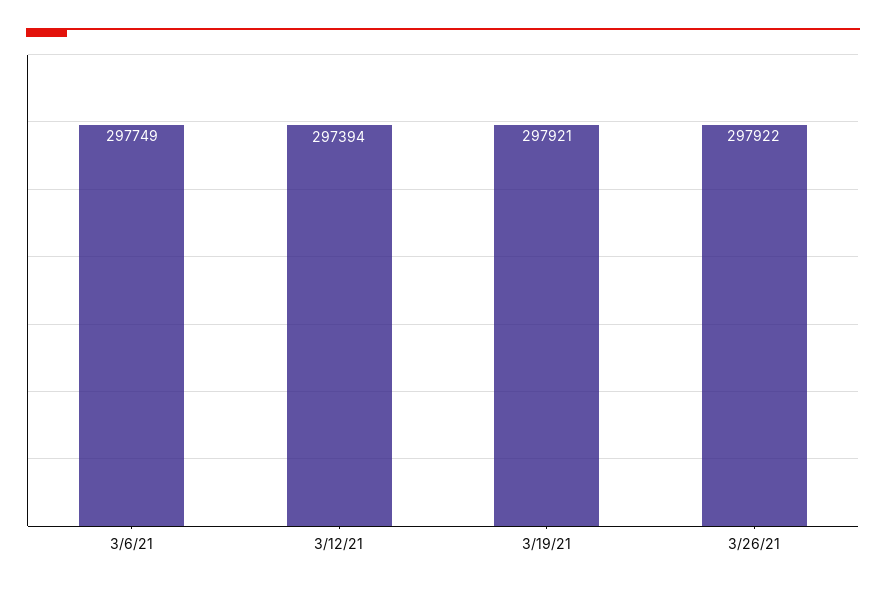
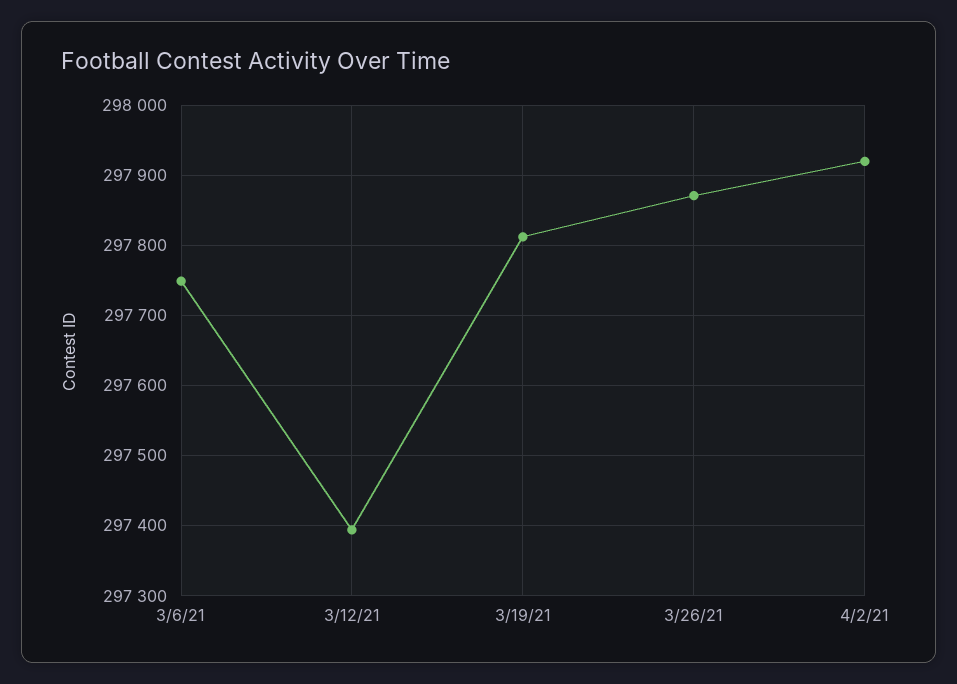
3/19/21: 297921 -> 297810
3/26/21: 297922 -> 297870
4/2/21: none -> 297920

